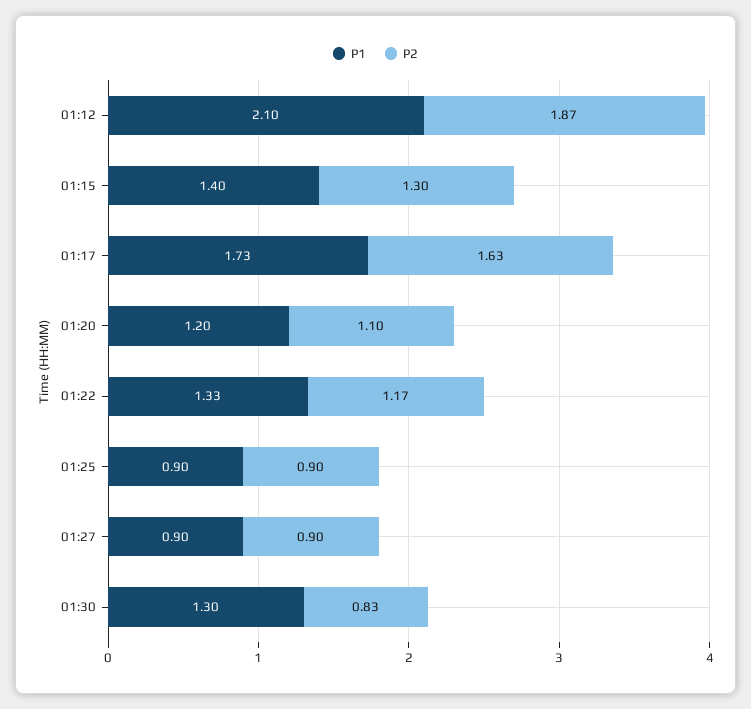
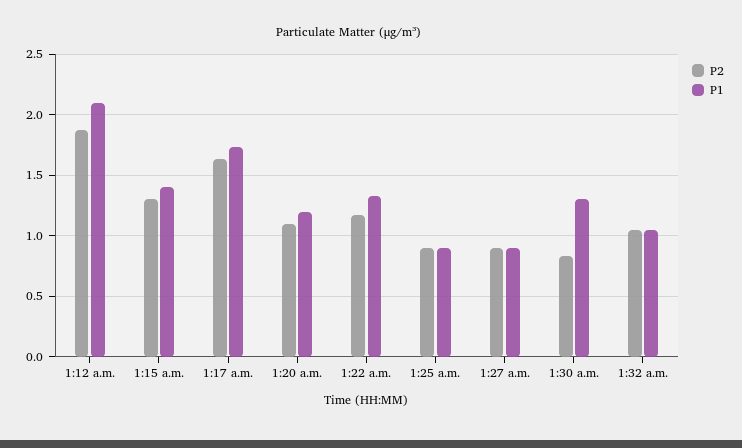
P2, 1:32 a.m.: none -> 1.05
P1, 1:32 a.m.: none -> 1.05

